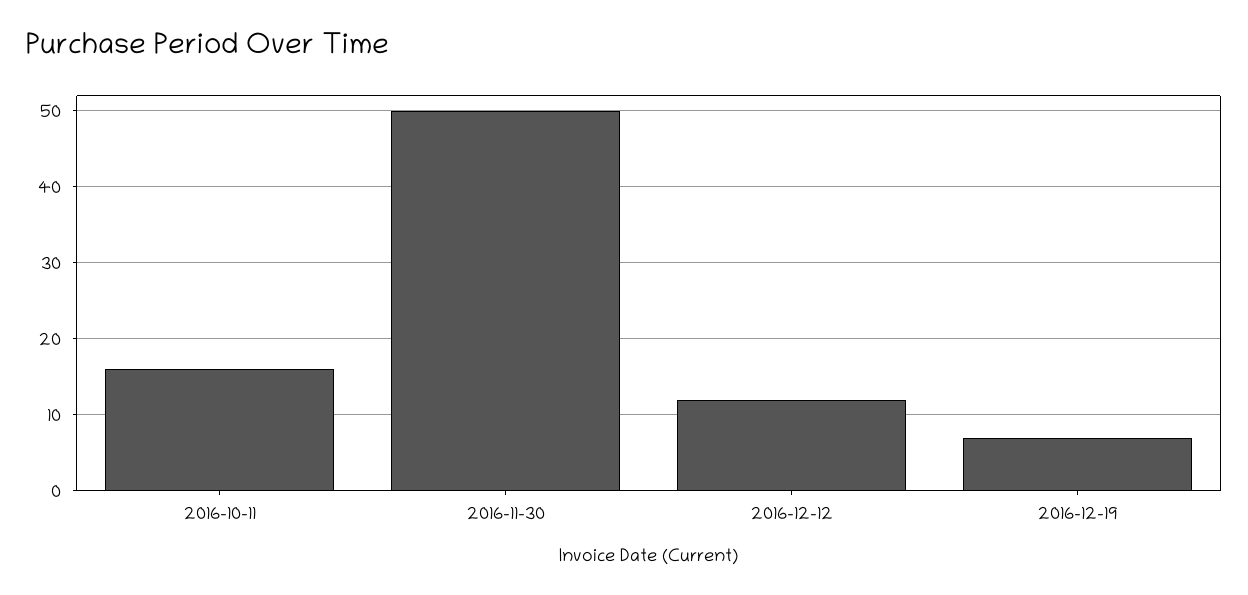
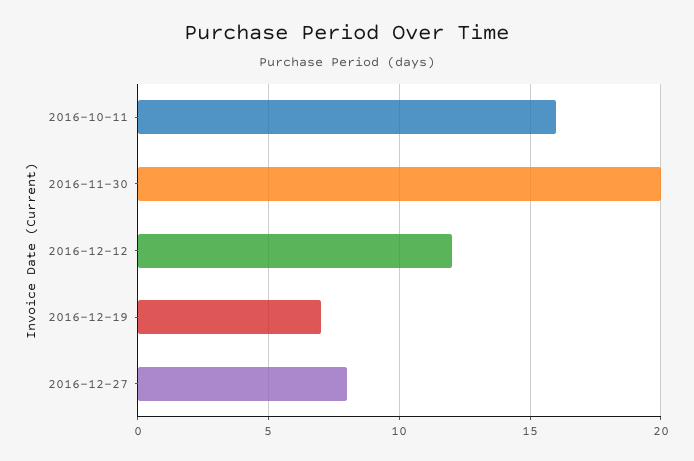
2016-11-30: 50 -> 20
2016-12-27: none -> 8

